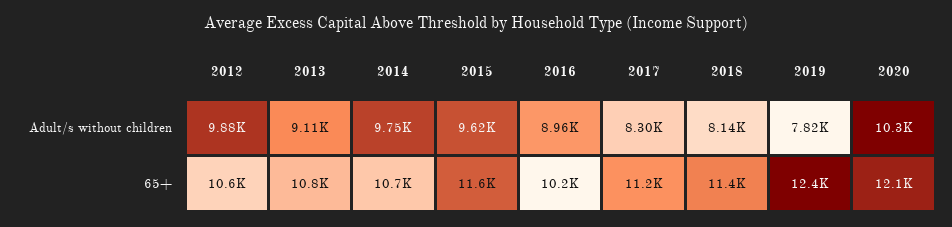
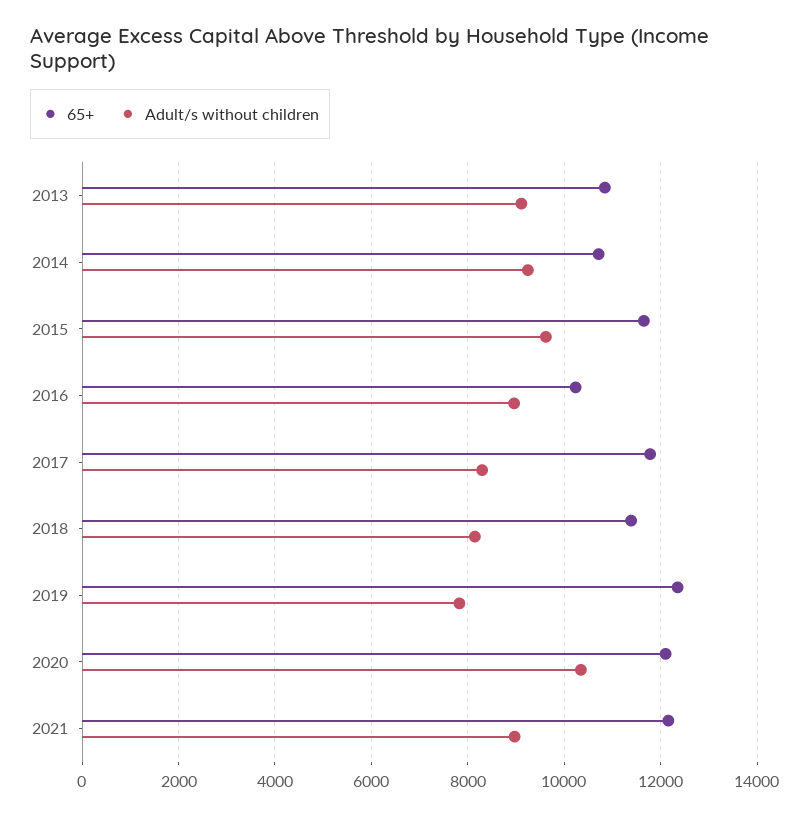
Adult/s without children, 2012: 9880 -> none
Adult/s without children, 2014: 9750 -> 9200
65+, 2012: 10600 -> none
65+, 2017: 11200 -> 11800
65+, 2021: none -> 12200
Adult/s without children, 2021: none -> 9000

